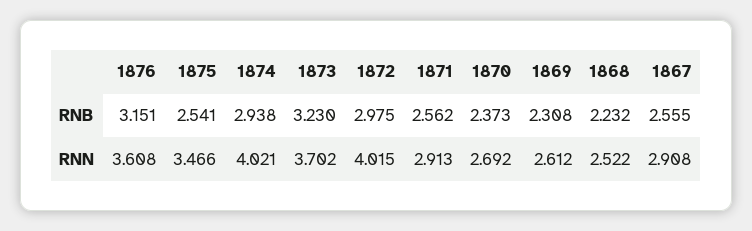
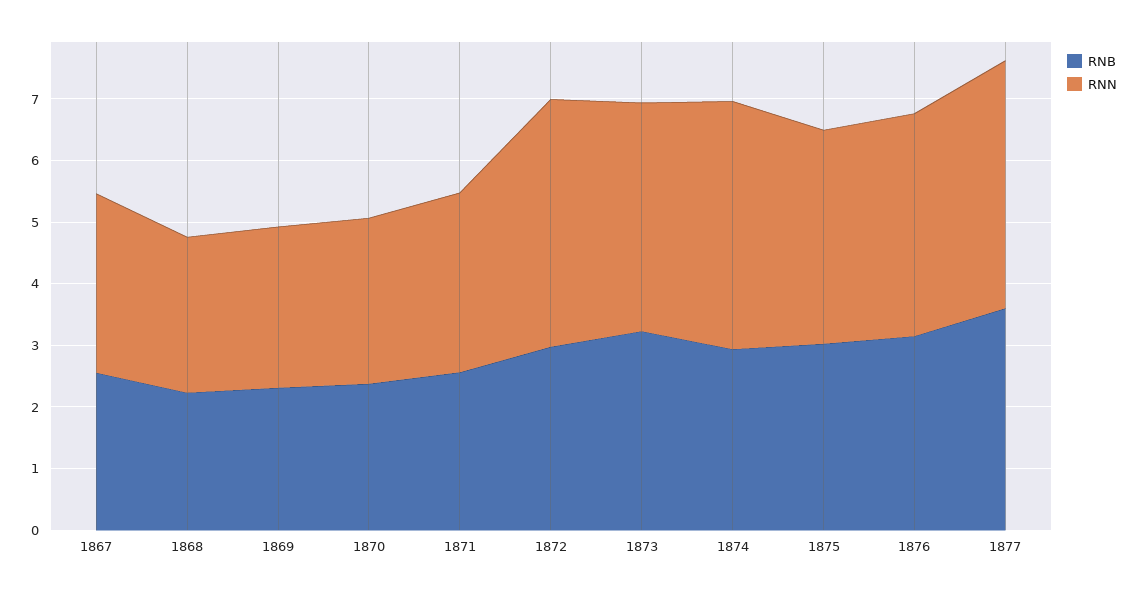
RNB, 1875: 2.541 -> 3
RNB, 1877: none -> 3.6
RNN, 1877: none -> 4

